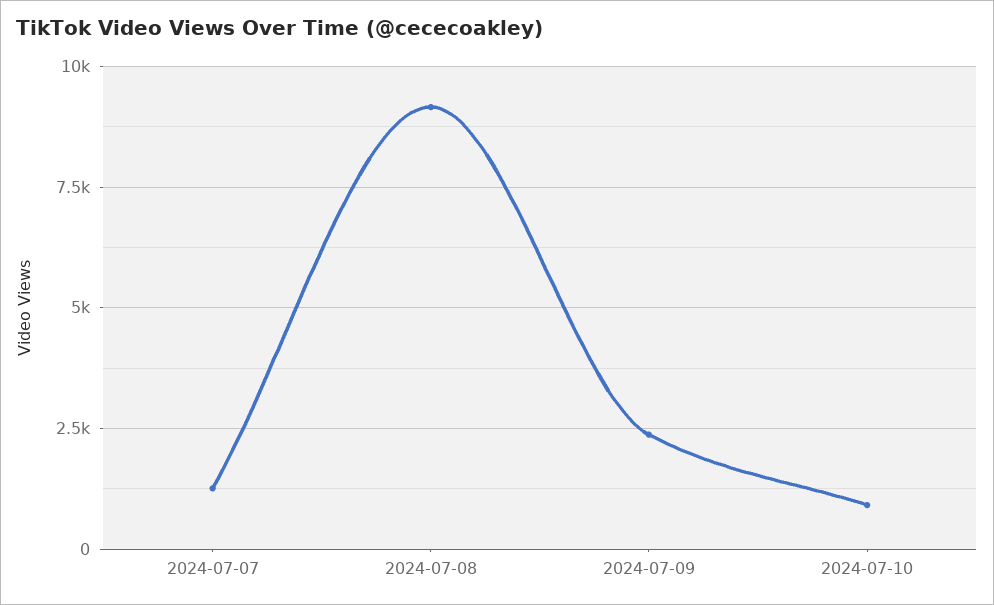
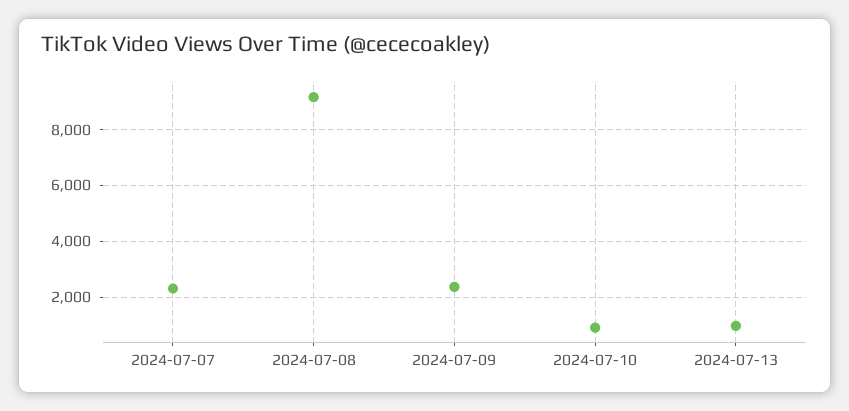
2024-07-07: 1250 -> 2250
2024-07-13: none -> 1000

